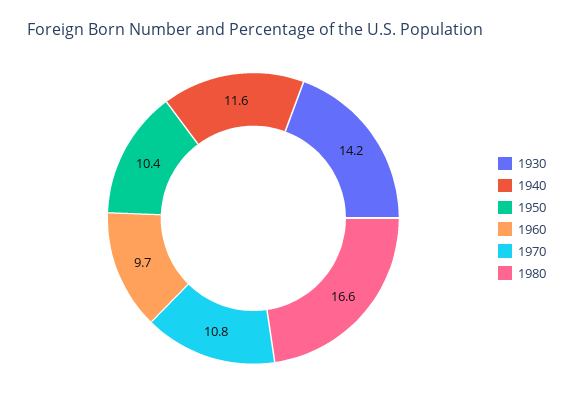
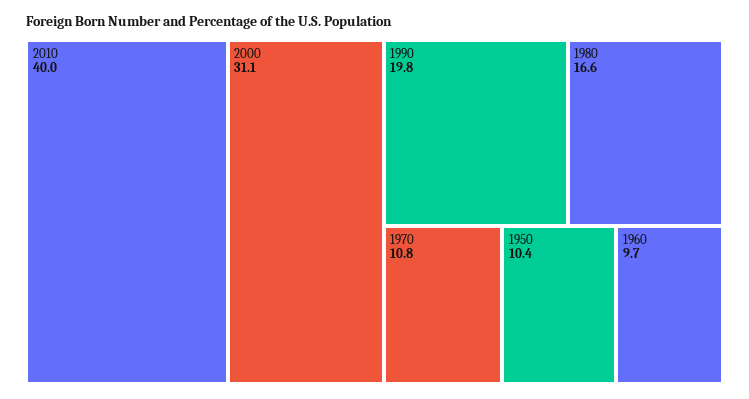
1930: 14.2 -> none
1940: 11.6 -> none
2010: none -> 40
2000: none -> 31.1
1990: none -> 19.8

